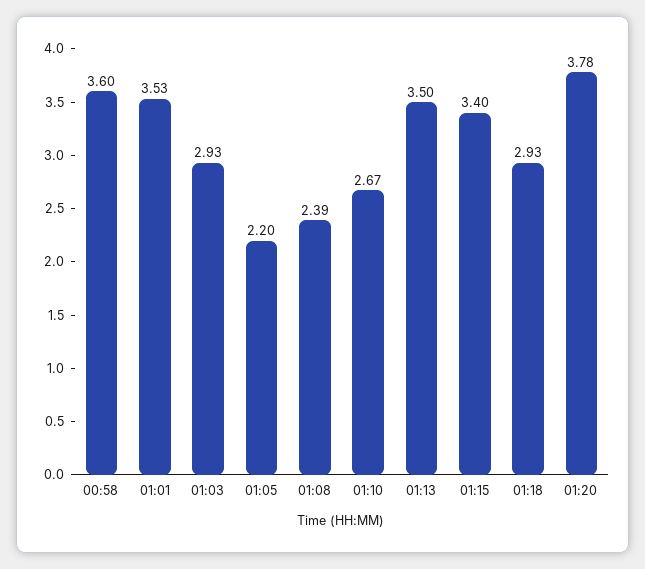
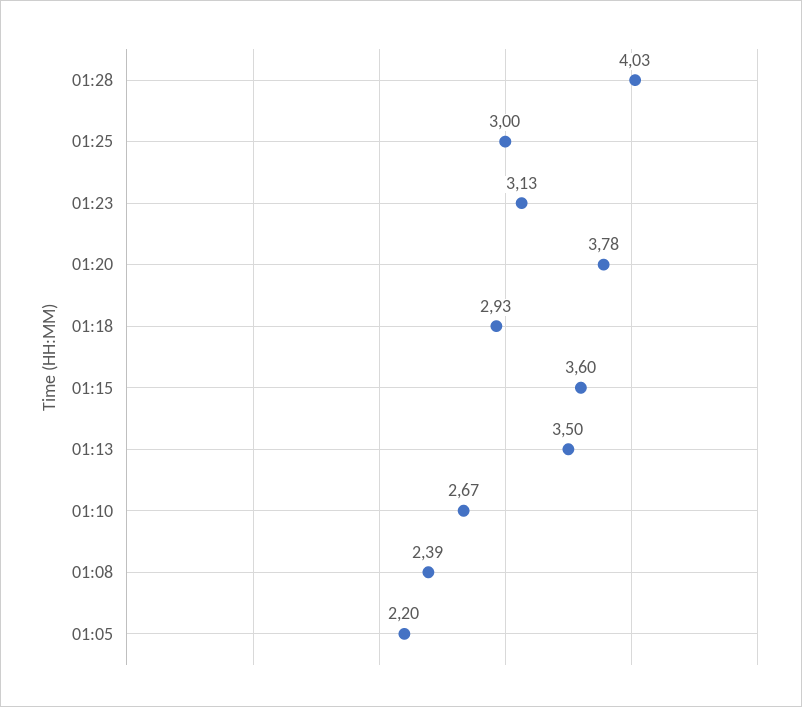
00:58: 3.6 -> none
01:01: 3.53 -> none
01:03: 2.93 -> none
01:15: 3.4 -> 3.6
01:28: none -> 4.03
01:25: none -> 3
01:23: none -> 3.13

